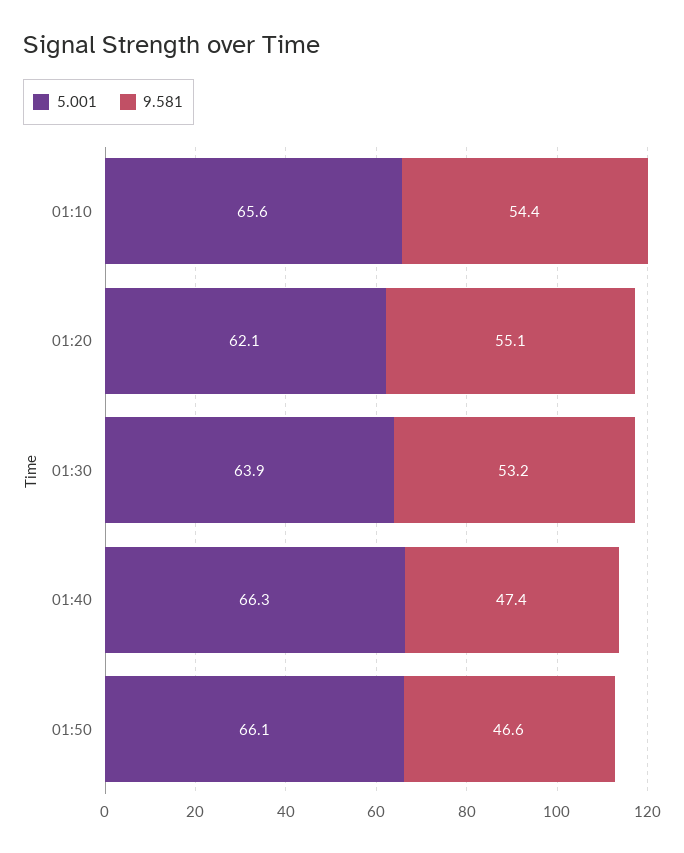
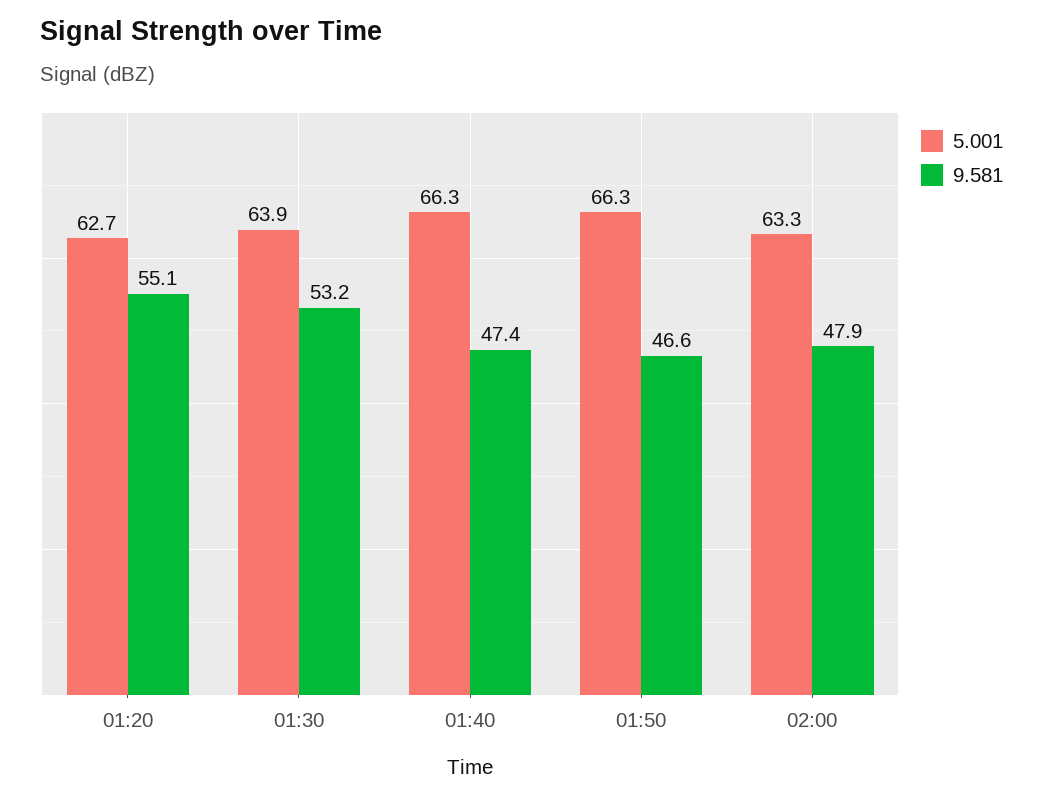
5.001, 01:10: 65.6 -> none
9.581, 01:10: 54.4 -> none
5.001, 01:20: 62.1 -> 62.7
5.001, 01:50: 66.1 -> 66.3
5.001, 02:00: none -> 63.3
9.581, 02:00: none -> 47.9

